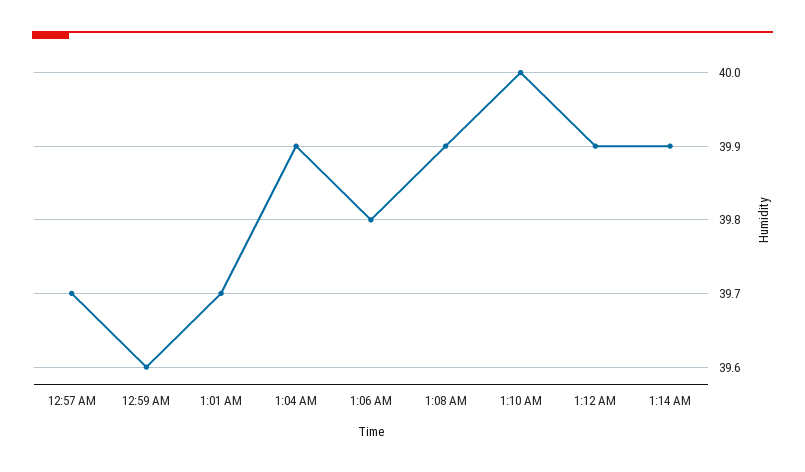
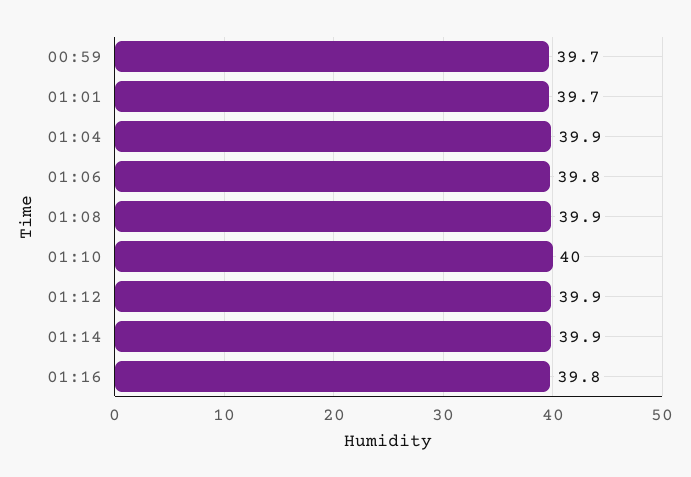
12:57 AM: 39.7 -> none
12:59 AM: 39.6 -> 39.7
01:16: none -> 39.8

